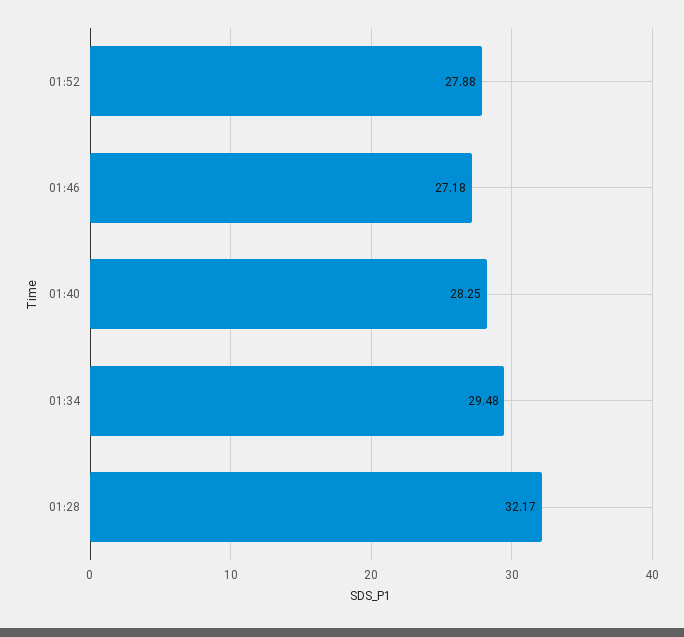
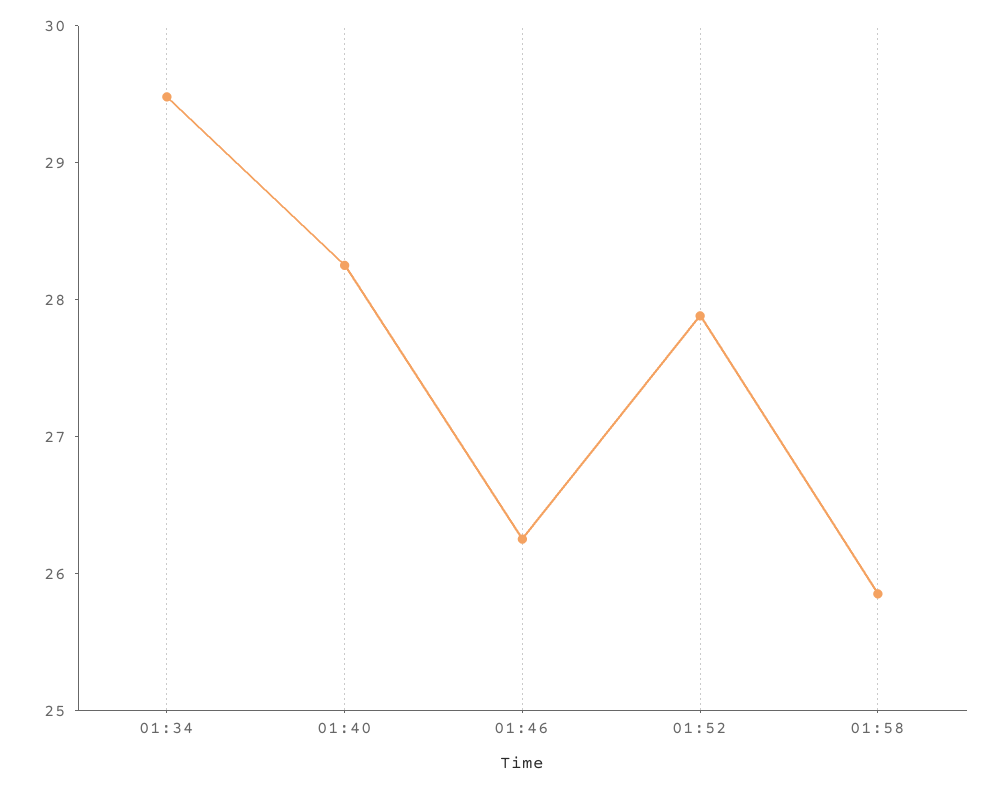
01:46: 27.18 -> 26.2
01:28: 32.17 -> none
01:58: none -> 25.8

